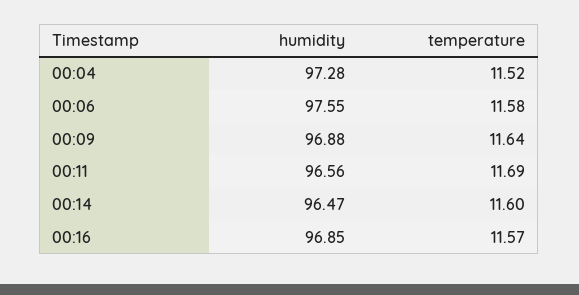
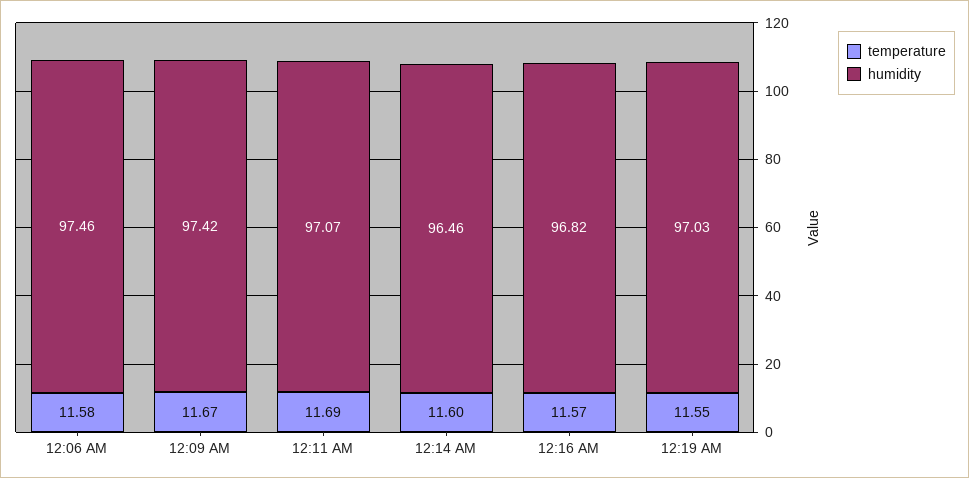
humidity, 00:04: 97.28 -> none
temperature, 00:04: 11.52 -> none
humidity, 00:06: 97.55 -> 97.46
humidity, 00:09: 96.88 -> 97.42
temperature, 00:09: 11.64 -> 11.67
humidity, 00:11: 96.56 -> 97.07
humidity, 00:14: 96.47 -> 96.46
humidity, 00:16: 96.85 -> 96.82
temperature, 12:19 AM: none -> 11.55
humidity, 12:19 AM: none -> 97.03

